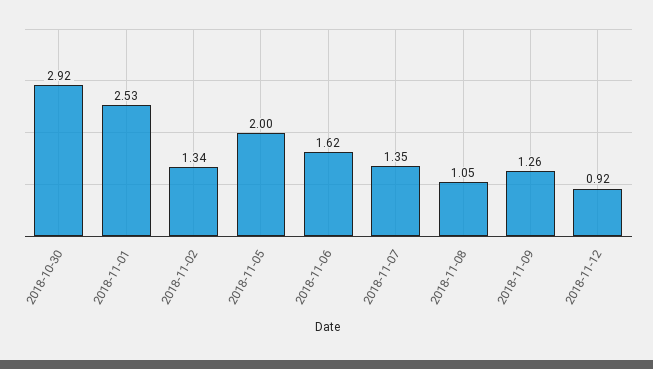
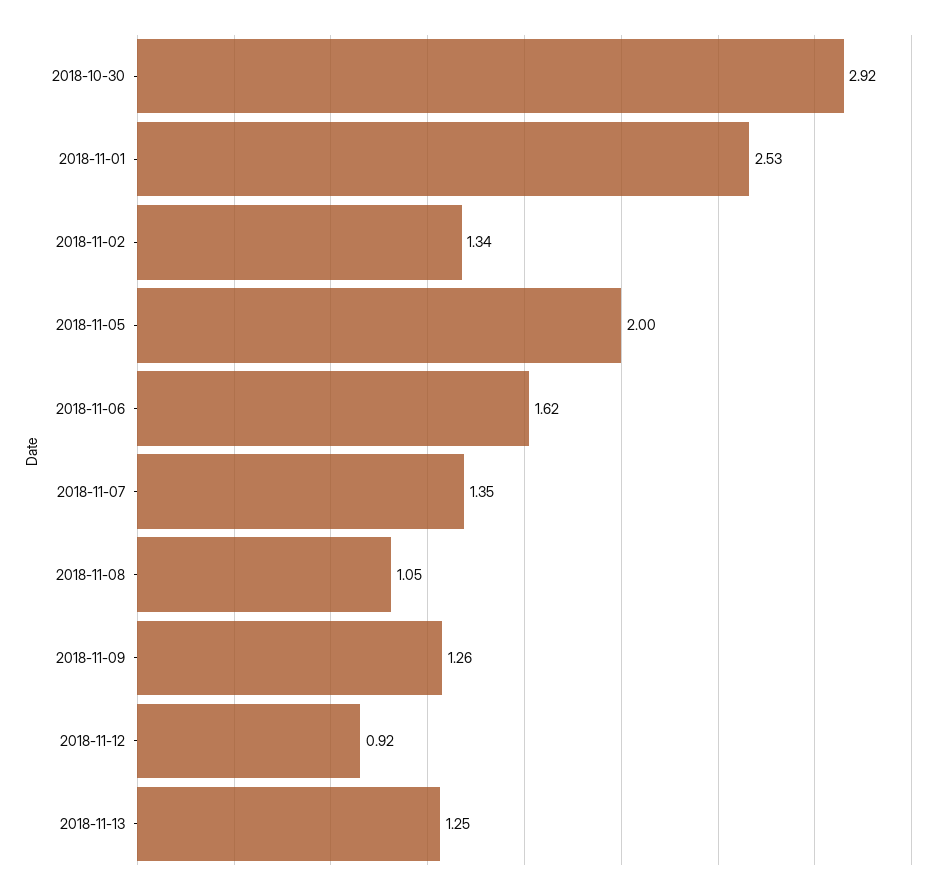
2018-11-13: none -> 1.25

